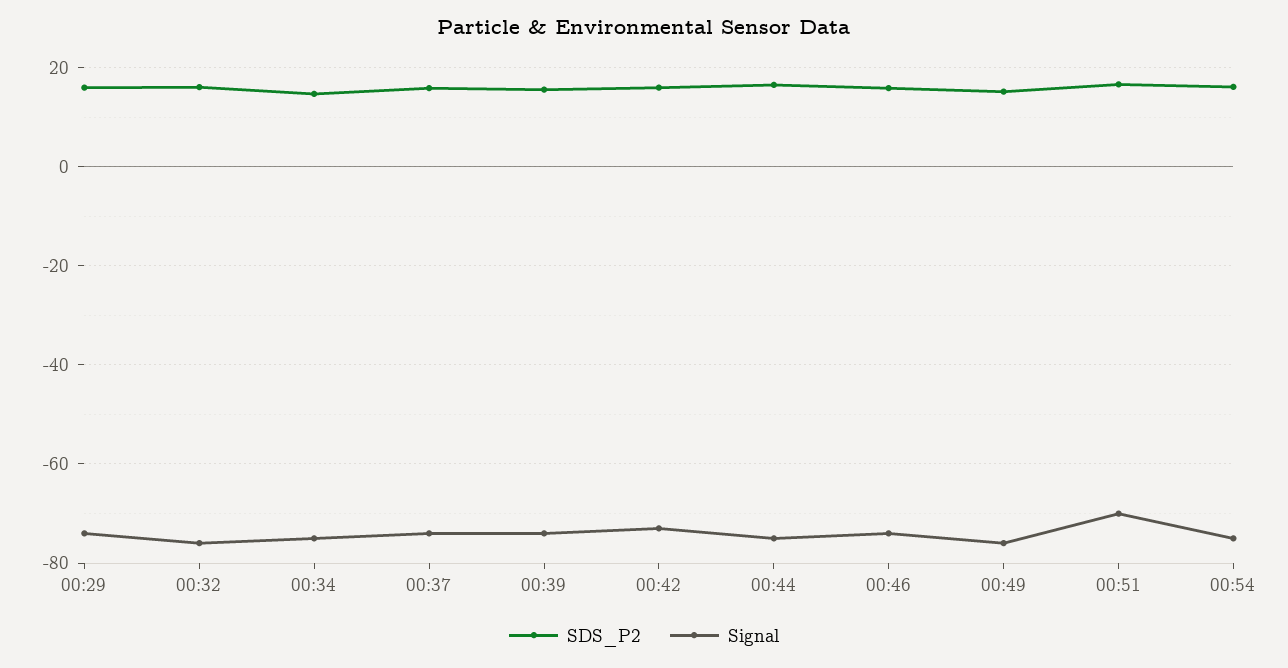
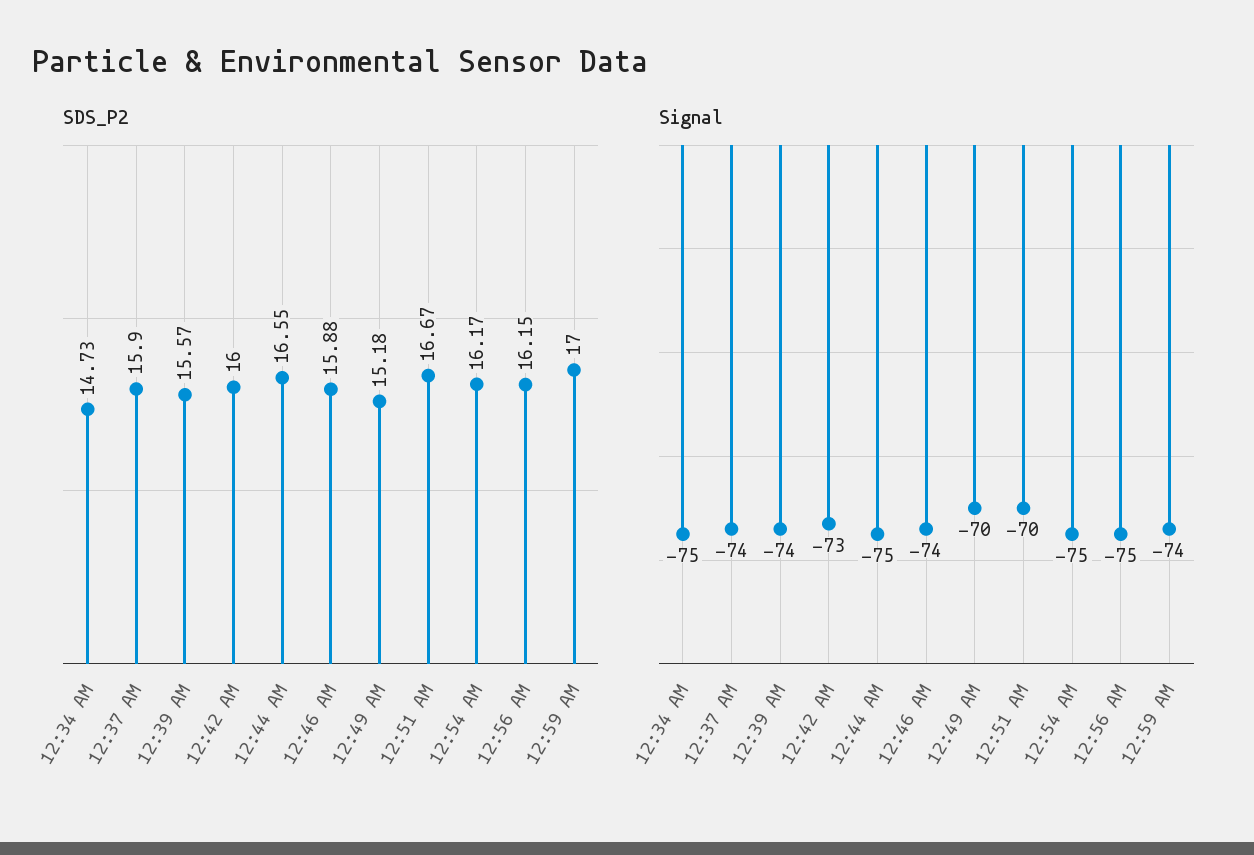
SDS_P2, 00:29: 16 -> none
Signal, 00:29: -74 -> none
SDS_P2, 00:32: 16 -> none
Signal, 00:32: -76 -> none
Signal, 00:49: -76 -> -70
SDS_P2, 12:56 AM: none -> 16.15
SDS_P2, 12:59 AM: none -> 17
Signal, 12:56 AM: none -> -75
Signal, 12:59 AM: none -> -74

